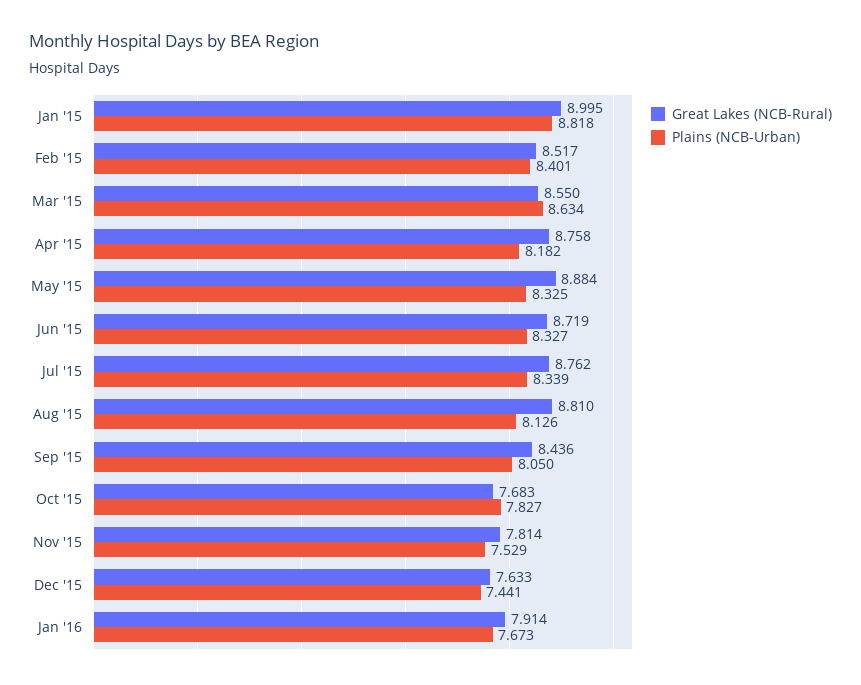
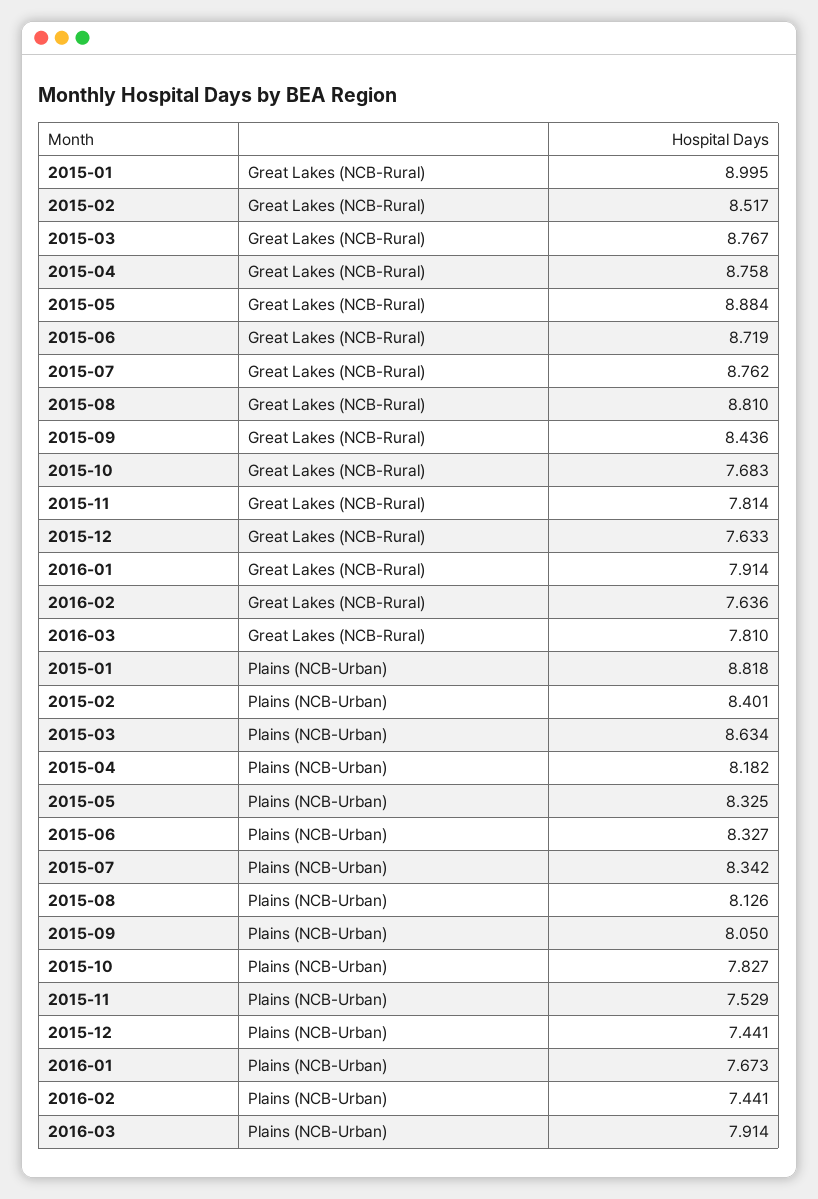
Great Lakes (NCB-Rural), Mar '15: 8.55 -> 8.767
Plains (NCB-Urban), Jul '15: 8.339 -> 8.342
Great Lakes (NCB-Rural), 2016-02: none -> 7.636
Great Lakes (NCB-Rural), 2016-03: none -> 7.81
Plains (NCB-Urban), 2016-02: none -> 7.441
Plains (NCB-Urban), 2016-03: none -> 7.914

